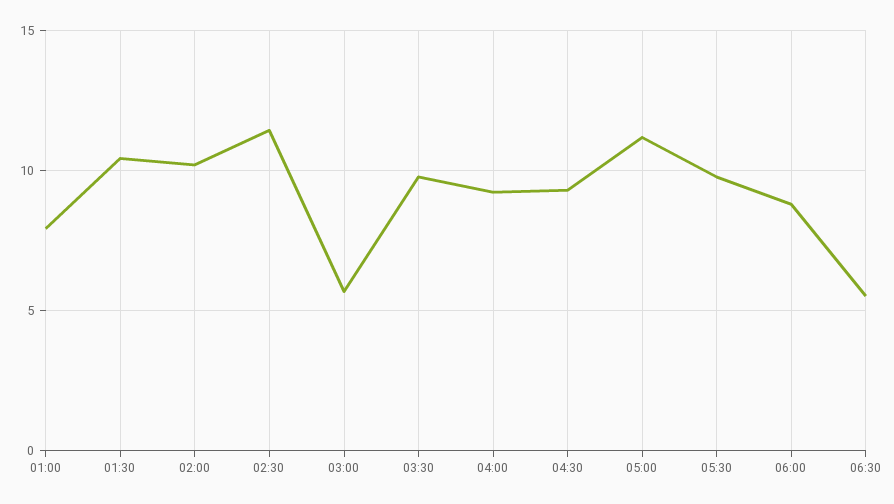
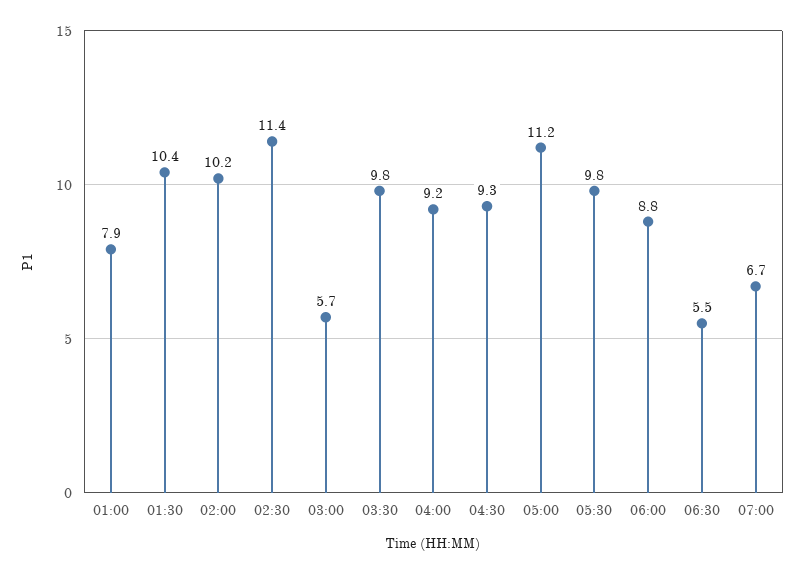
07:00: none -> 6.7

